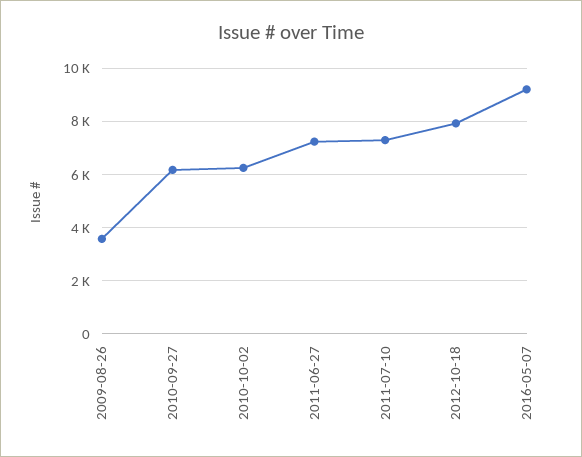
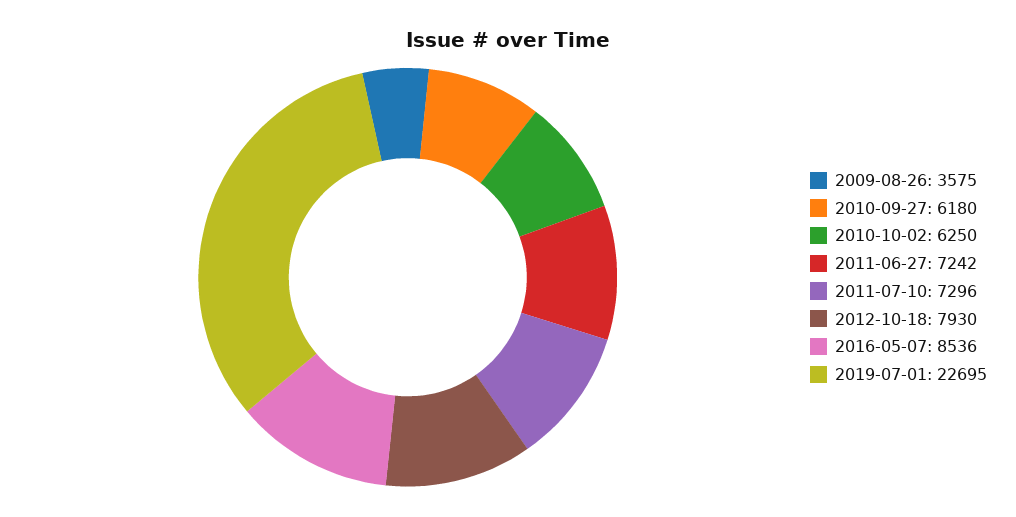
2016-05-07: 9250 -> 8536
2019-07-01: none -> 22695

